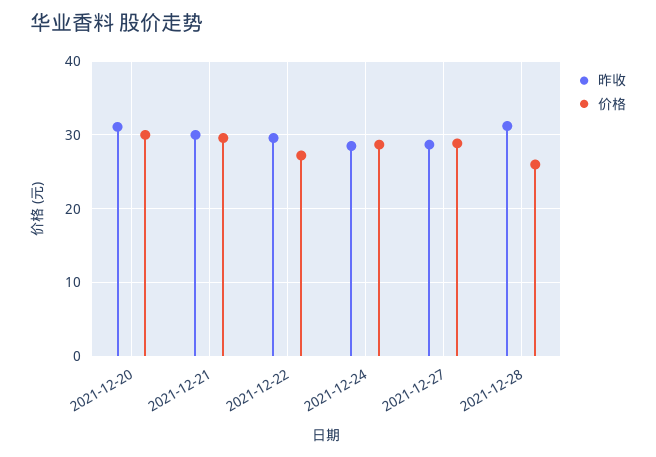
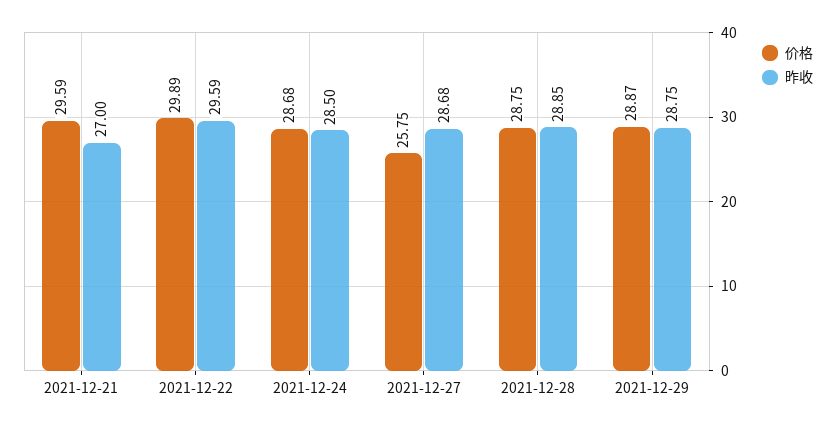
昨收, 2021-12-20: 31 -> none
价格, 2021-12-20: 30 -> none
昨收, 2021-12-21: 30 -> 27
价格, 2021-12-22: 27 -> 29.89
价格, 2021-12-27: 29 -> 25.75
昨收, 2021-12-28: 31 -> 28.85
价格, 2021-12-28: 26 -> 28.75
价格, 2021-12-29: none -> 28.87
昨收, 2021-12-29: none -> 28.75

